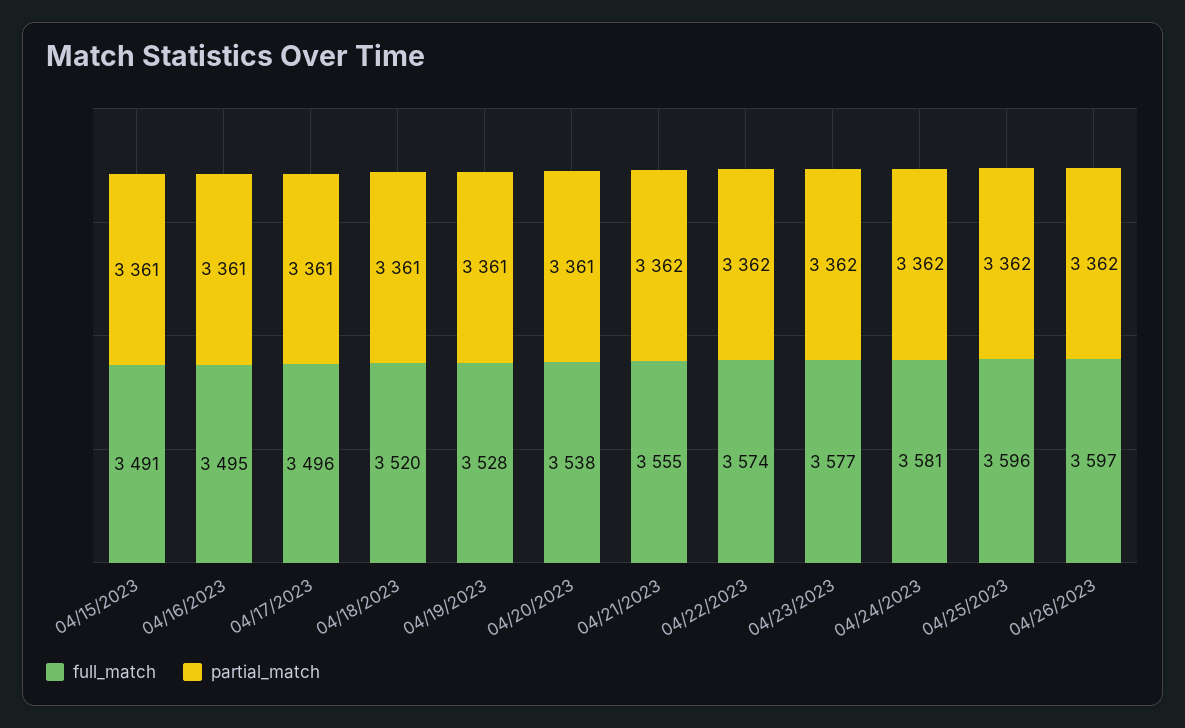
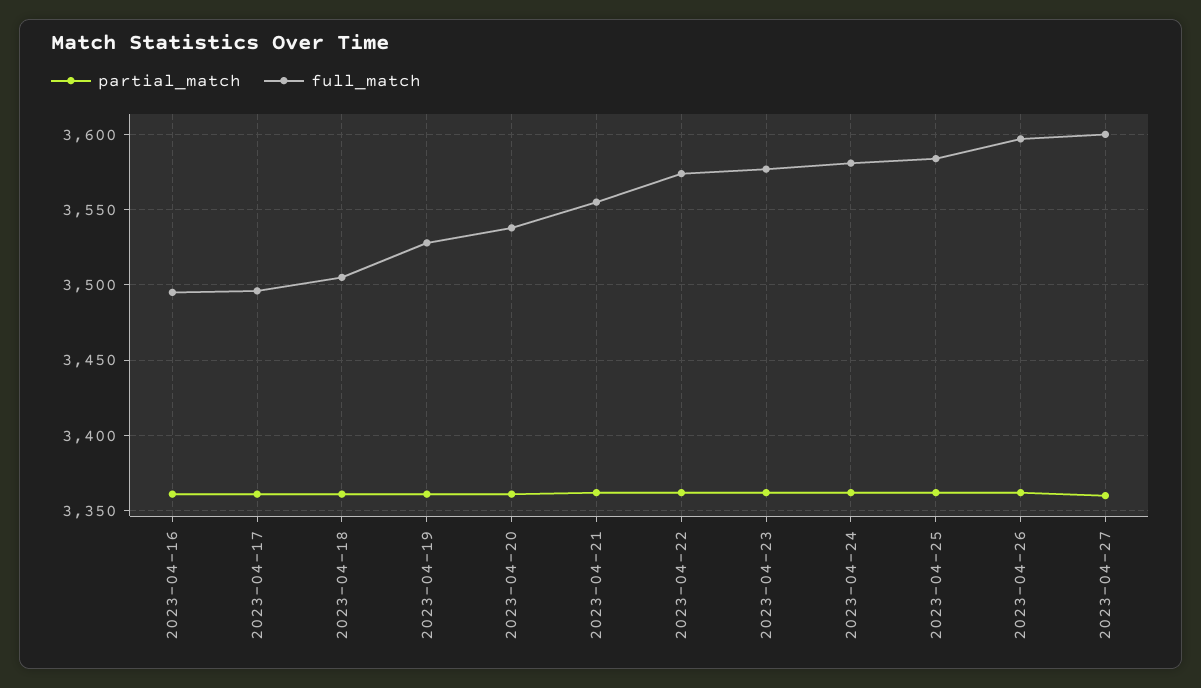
full_match, 04/15/2023: 3491 -> none
partial_match, 04/15/2023: 3361 -> none
full_match, 04/18/2023: 3520 -> 3505
full_match, 04/25/2023: 3596 -> 3585
partial_match, 2023-04-27: none -> 3360
full_match, 2023-04-27: none -> 3600

